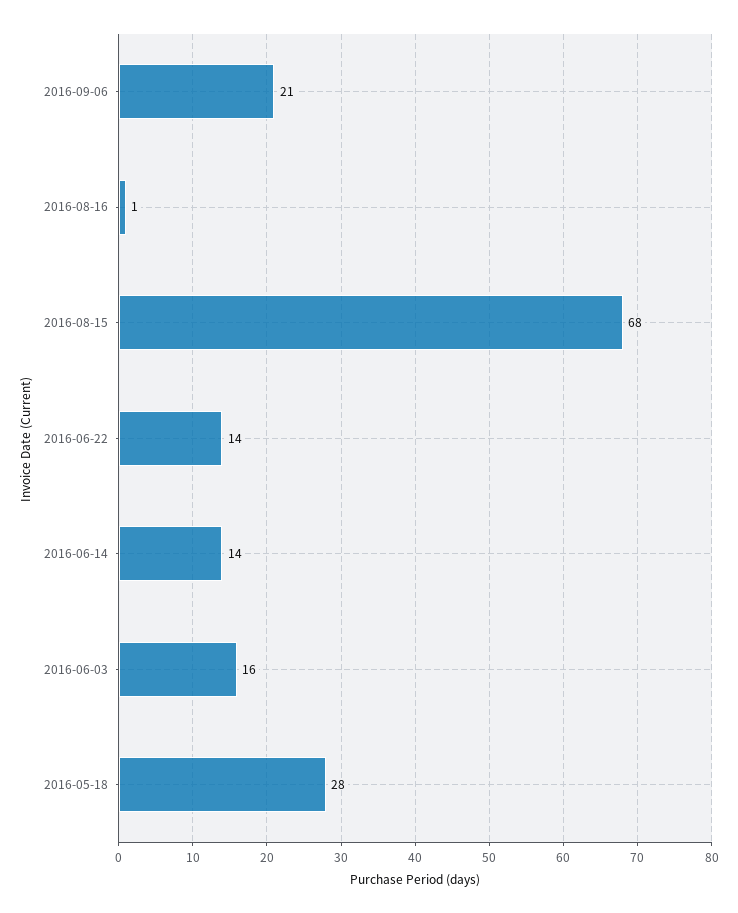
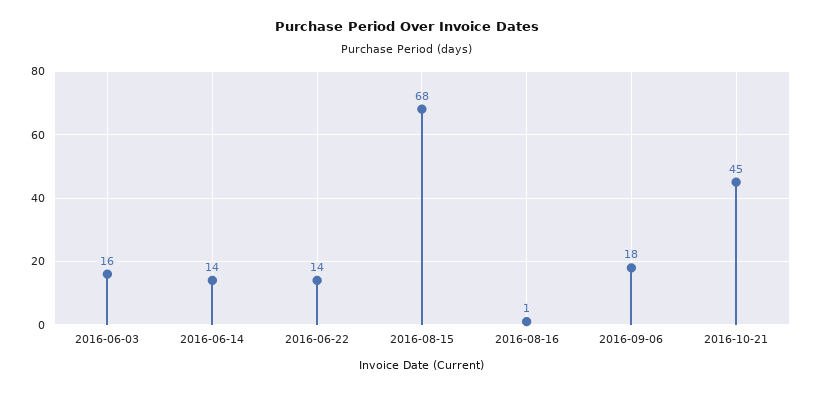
2016-09-06: 21 -> 18
2016-05-18: 28 -> none
2016-10-21: none -> 45

